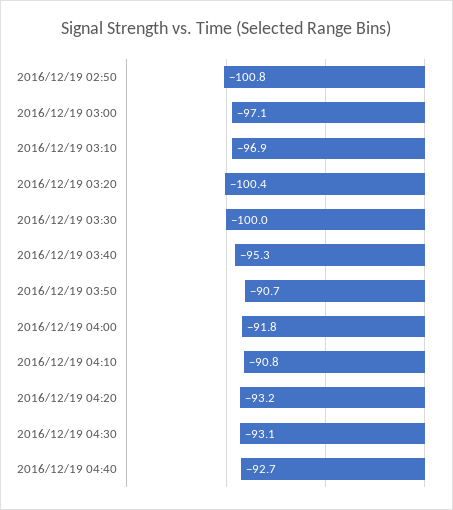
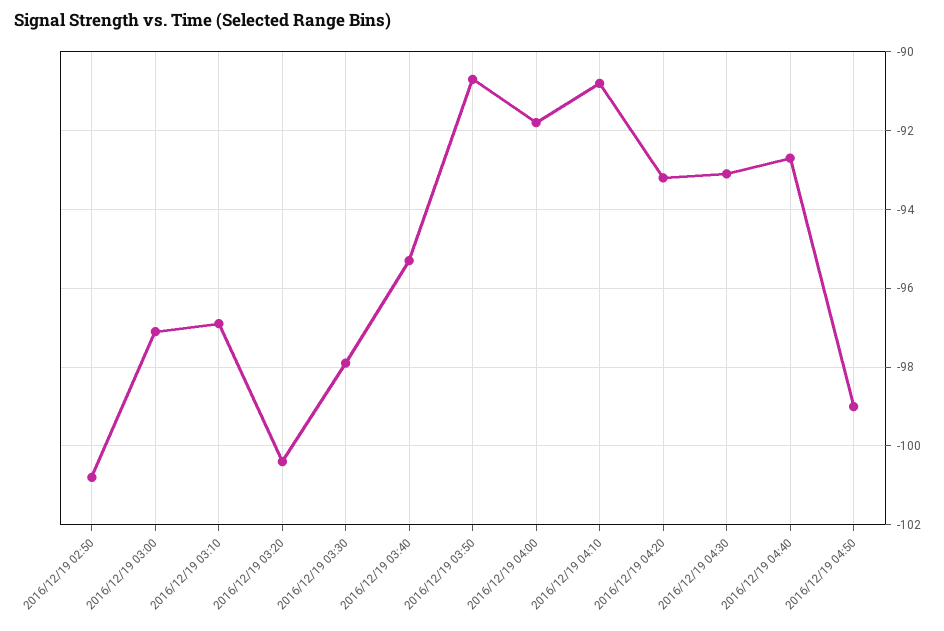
2016/12/19 03:30: -100 -> -98
2016/12/19 04:50: none -> -99

